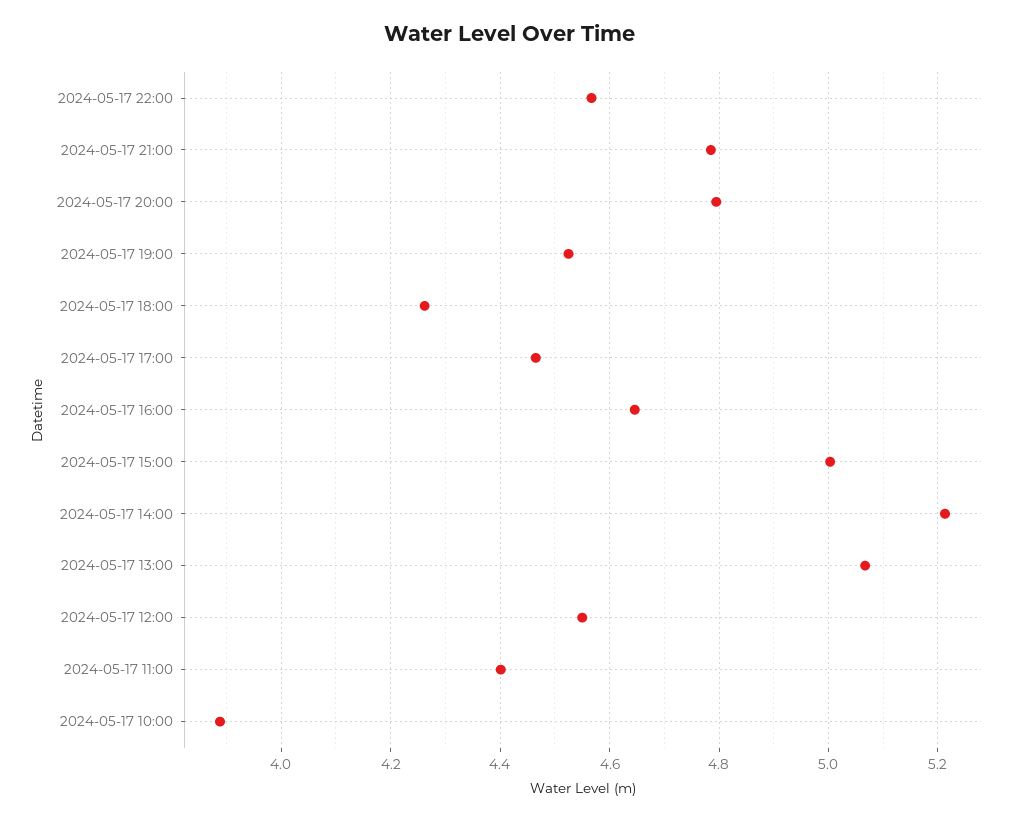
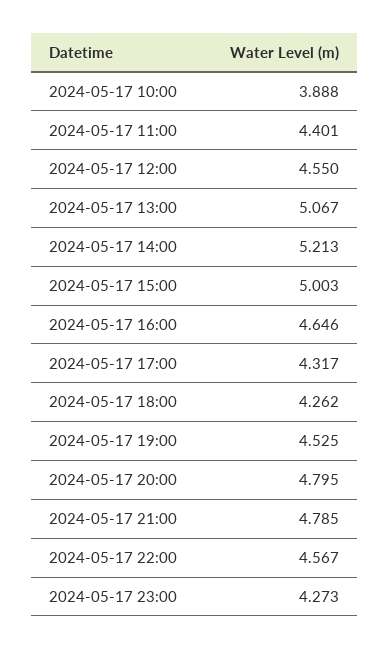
2024-05-17 17:00: 4.46 -> 4.317
2024-05-17 23:00: none -> 4.273

